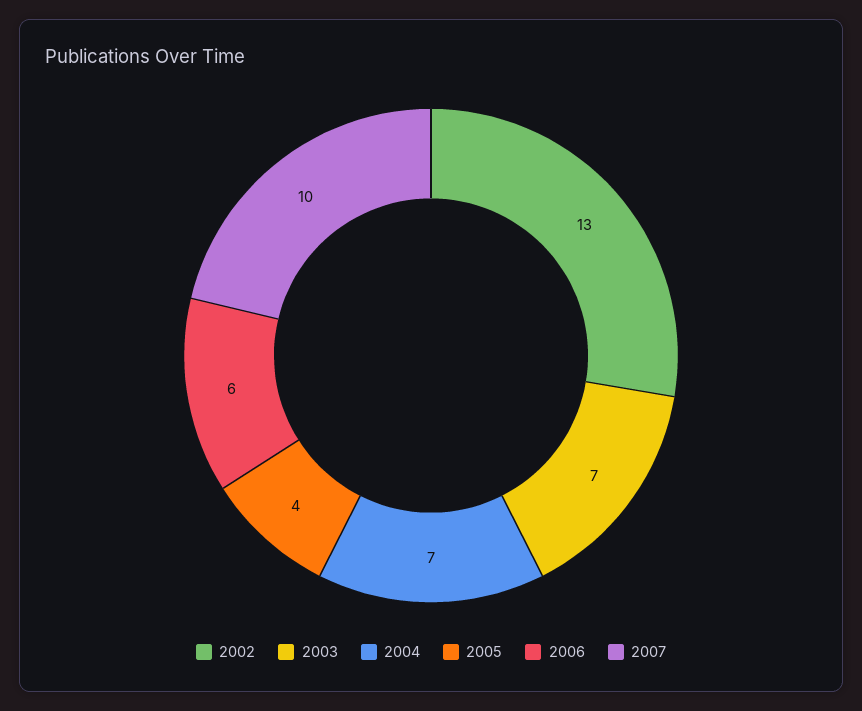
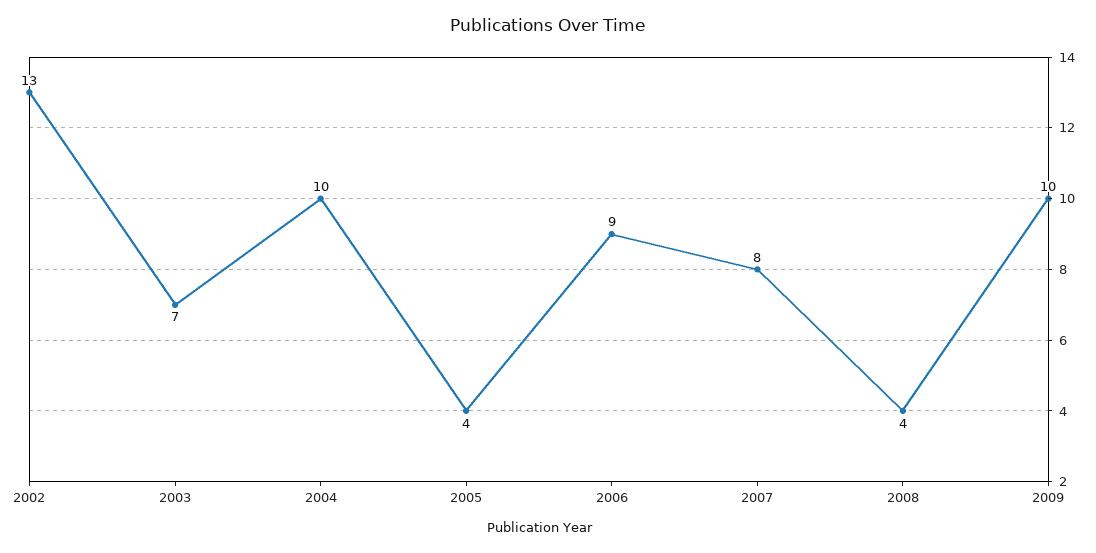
2004: 7 -> 10
2006: 6 -> 9
2007: 10 -> 8
2008: none -> 4
2009: none -> 10

